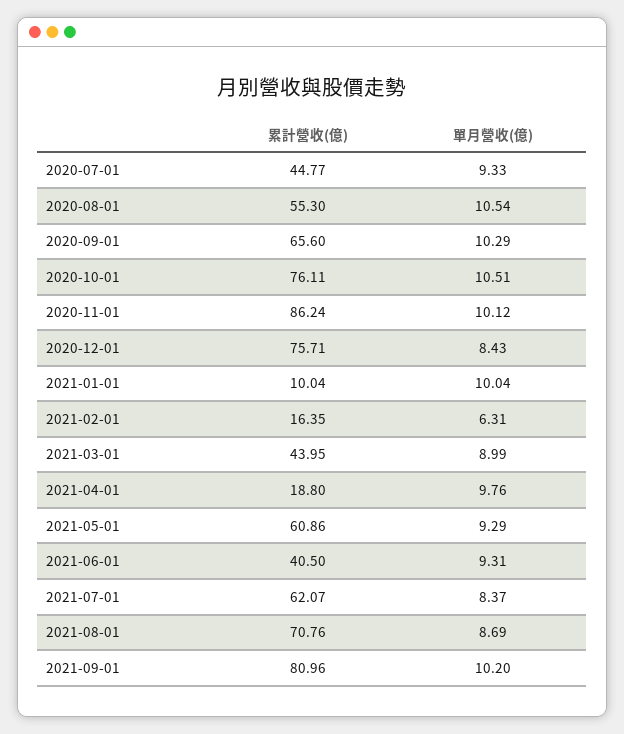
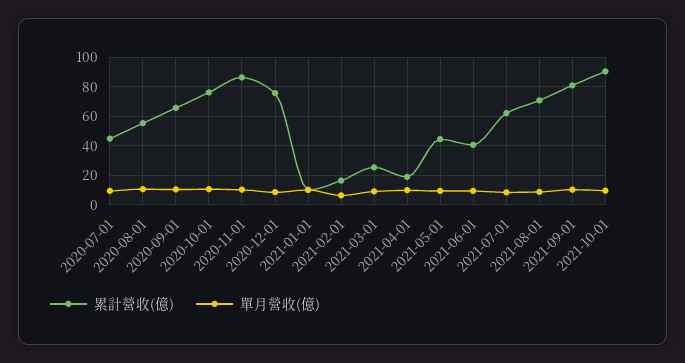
累計營收(億), 2021-03-01: 43.95 -> 25
累計營收(億), 2021-05-01: 60.86 -> 45
累計營收(億), 2021-10-01: none -> 90
單月營收(億), 2021-10-01: none -> 10

